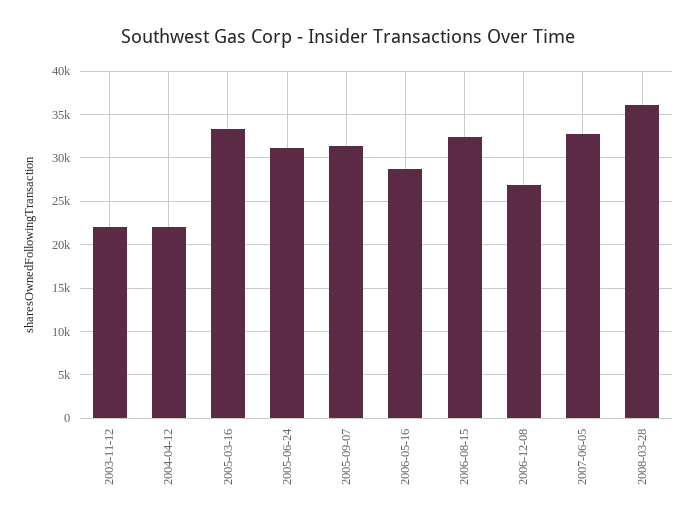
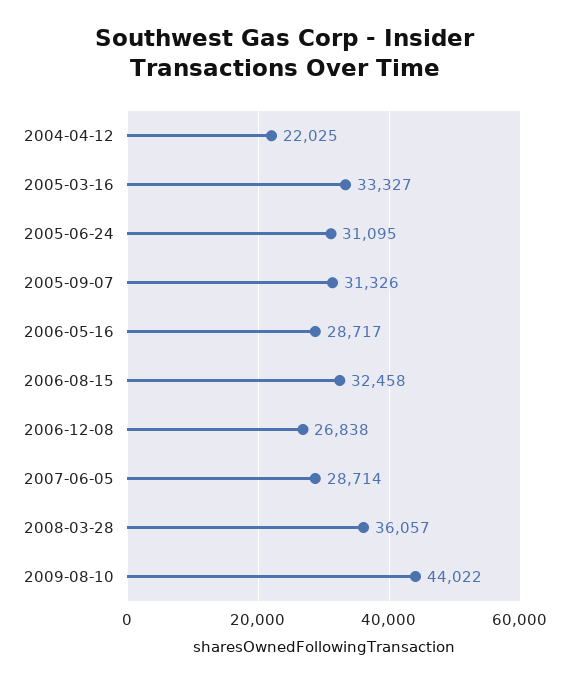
2003-11-12: 22000 -> none
2007-06-05: 33000 -> 28714
2009-08-10: none -> 44022

